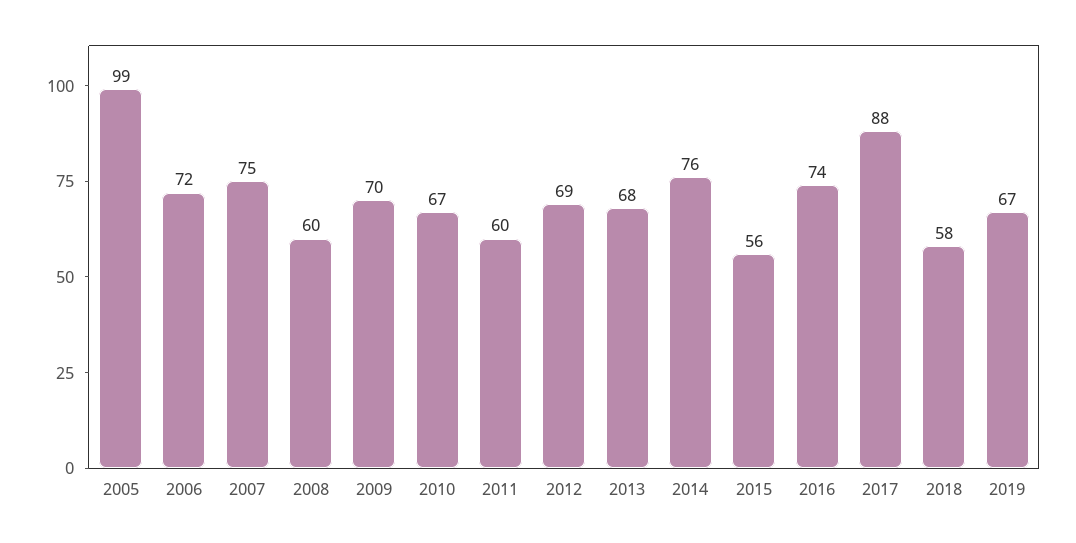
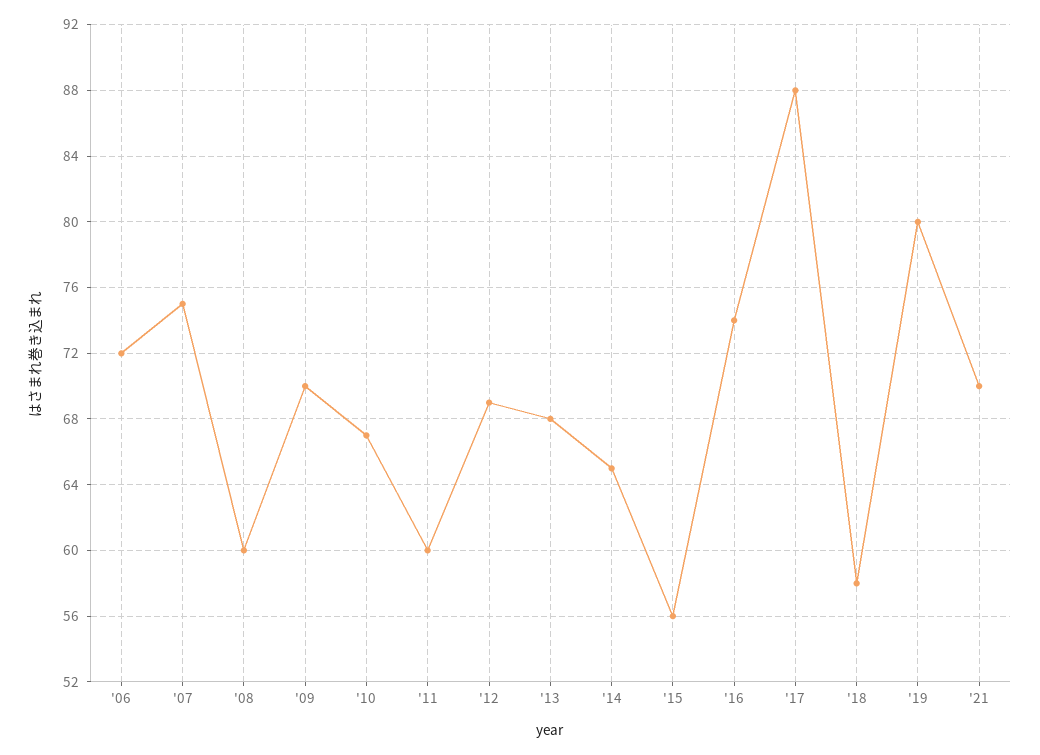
2005: 99 -> none
2014: 76 -> 65
2019: 67 -> 80
'21: none -> 70

